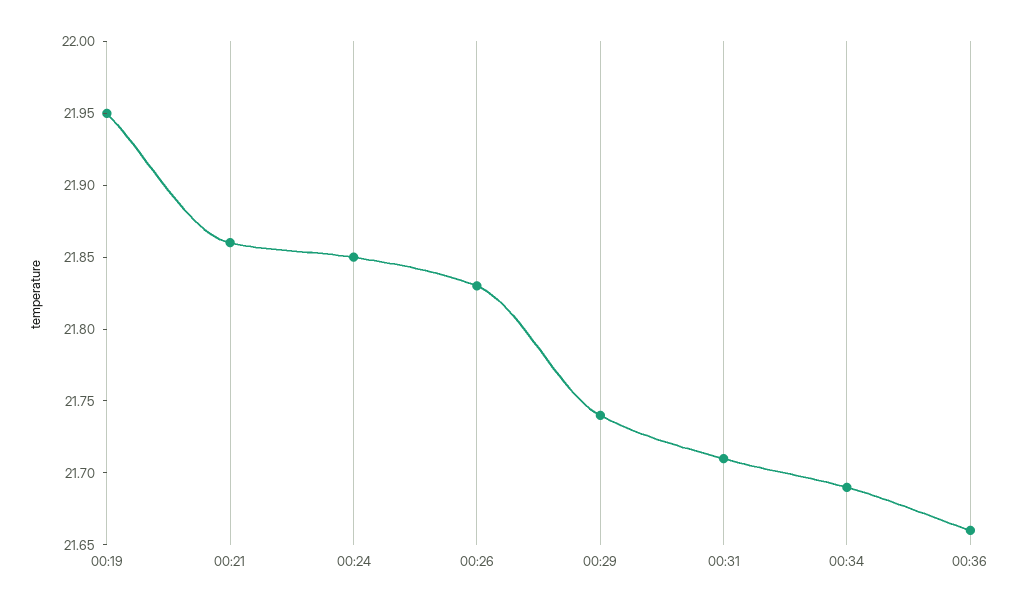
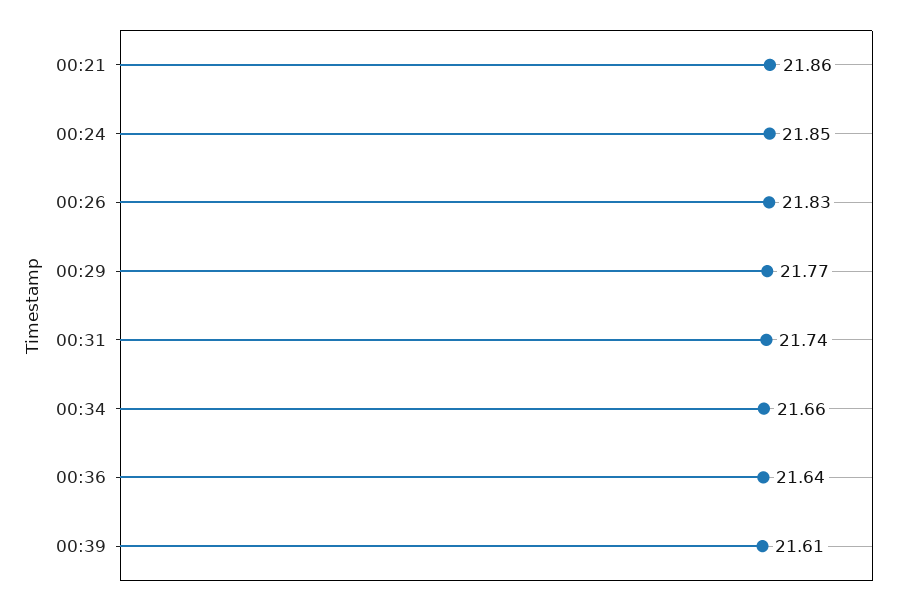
00:19: 21.95 -> none
00:29: 21.74 -> 21.77
00:31: 21.71 -> 21.74
00:34: 21.69 -> 21.66
00:36: 21.66 -> 21.64
00:39: none -> 21.61

